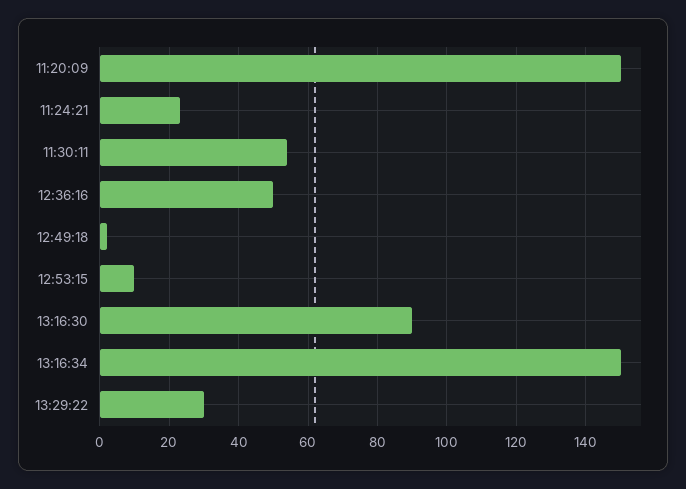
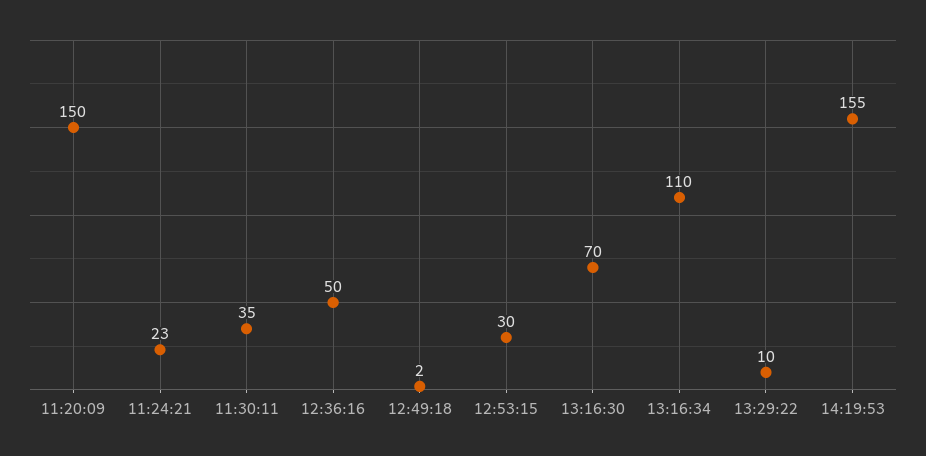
11:30:11: 55 -> 35
12:53:15: 10 -> 30
13:16:30: 90 -> 70
13:16:34: 150 -> 110
13:29:22: 30 -> 10
14:19:53: none -> 155

